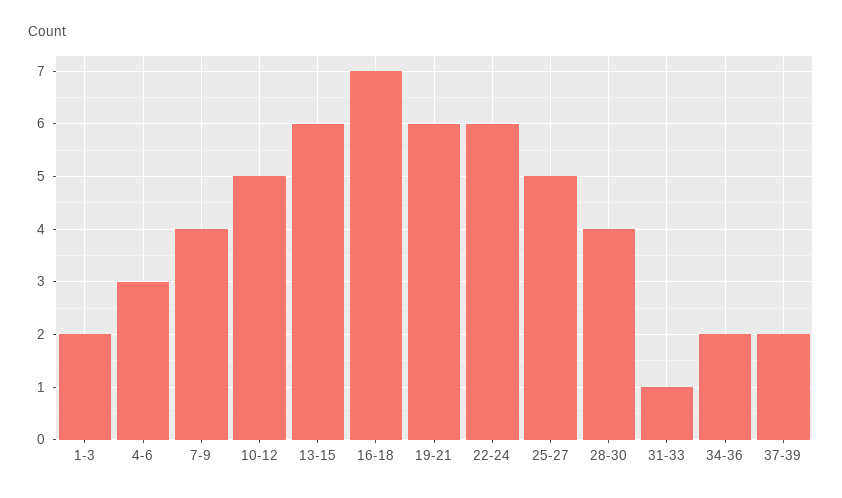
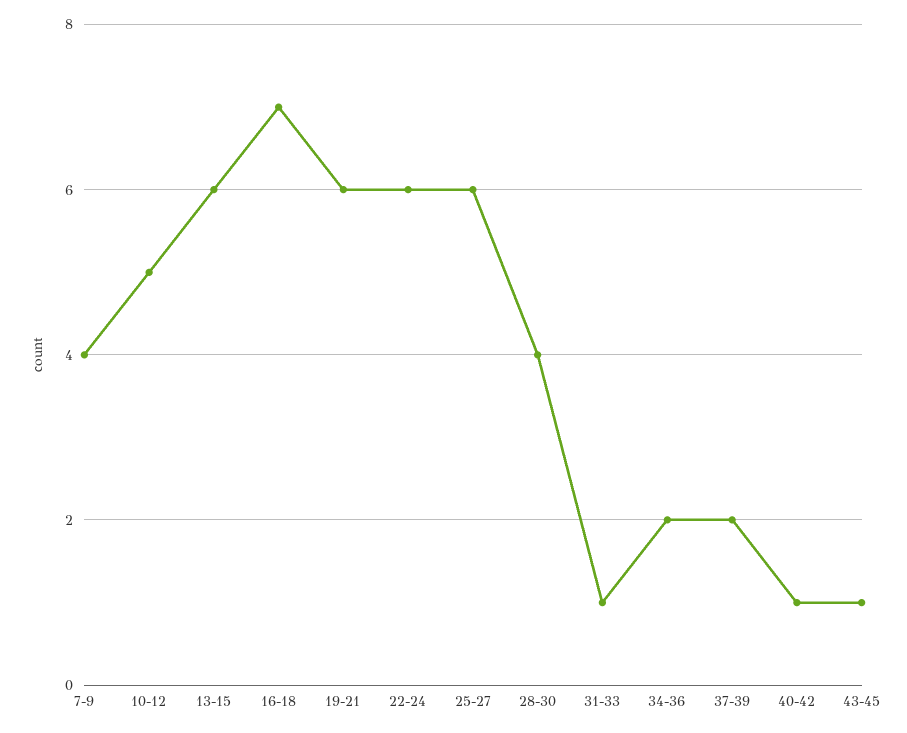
1-3: 2 -> none
4-6: 3 -> none
25-27: 5 -> 6
40-42: none -> 1
43-45: none -> 1

